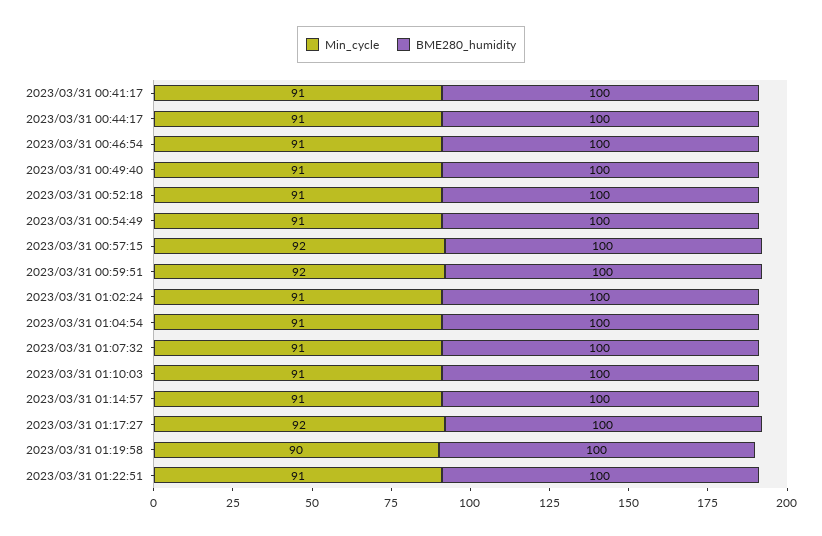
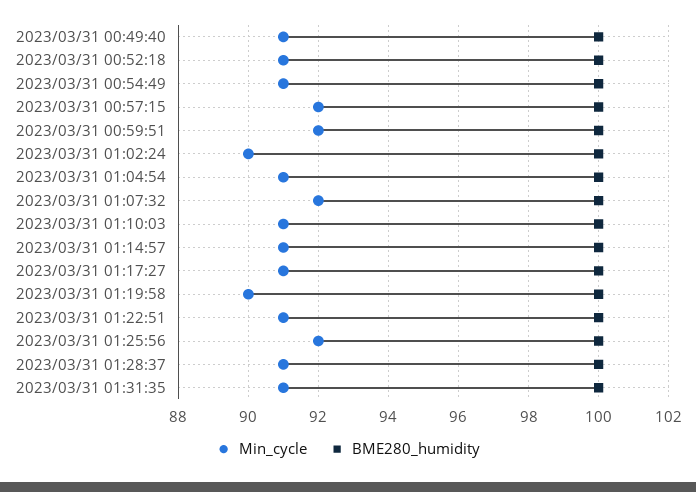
Min_cycle, 2023/03/31 00:41:17: 91 -> none
BME280_humidity, 2023/03/31 00:41:17: 100 -> none
Min_cycle, 2023/03/31 00:44:17: 91 -> none
BME280_humidity, 2023/03/31 00:44:17: 100 -> none
Min_cycle, 2023/03/31 00:46:54: 91 -> none
BME280_humidity, 2023/03/31 00:46:54: 100 -> none
Min_cycle, 2023/03/31 01:02:24: 91 -> 90
Min_cycle, 2023/03/31 01:07:32: 91 -> 92
Min_cycle, 2023/03/31 01:17:27: 92 -> 91
Min_cycle, 2023/03/31 01:25:56: none -> 92
BME280_humidity, 2023/03/31 01:25:56: none -> 100
Min_cycle, 2023/03/31 01:28:37: none -> 91
BME280_humidity, 2023/03/31 01:28:37: none -> 100
Min_cycle, 2023/03/31 01:31:35: none -> 91
BME280_humidity, 2023/03/31 01:31:35: none -> 100

